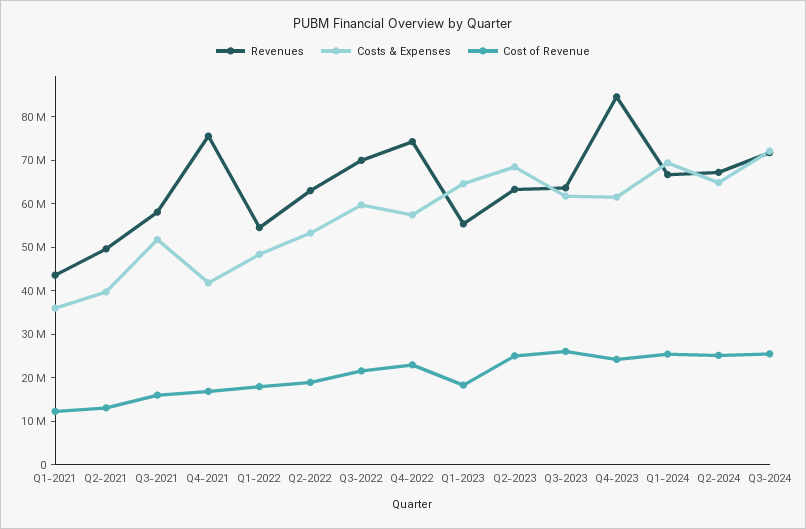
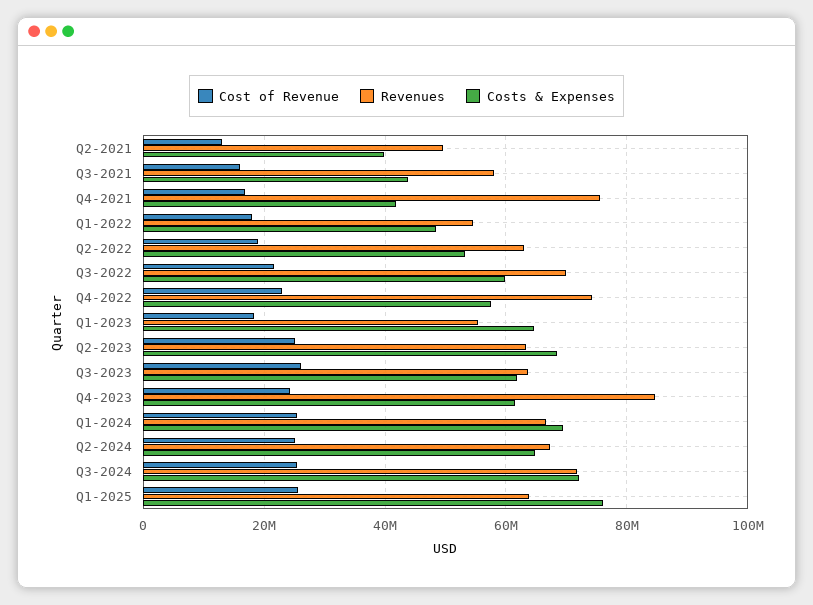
Revenues, Q1-2021: 44000000 -> none
Costs & Expenses, Q1-2021: 36000000 -> none
Cost of Revenue, Q1-2021: 12000000 -> none
Costs & Expenses, Q3-2021: 52000000 -> 44000000
Cost of Revenue, Q1-2025: none -> 26000000
Revenues, Q1-2025: none -> 64000000
Costs & Expenses, Q1-2025: none -> 76000000

